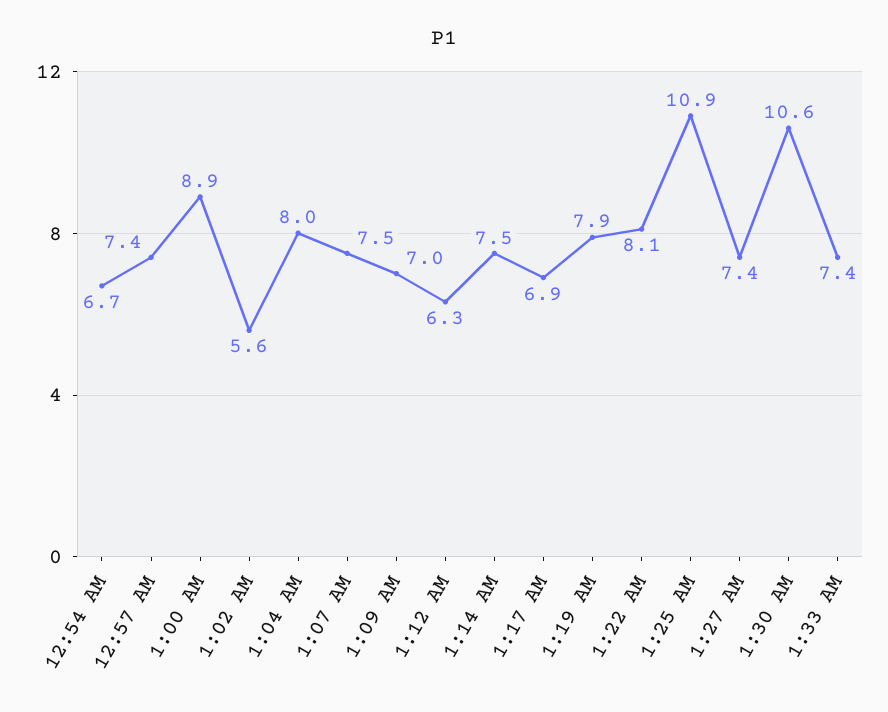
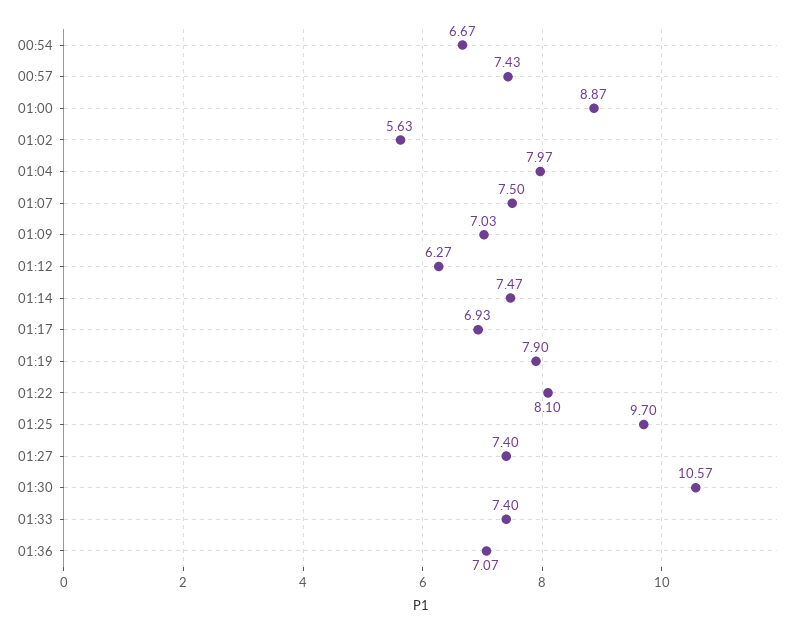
1:25 AM: 10.9 -> 9.7
01:36: none -> 7.07

